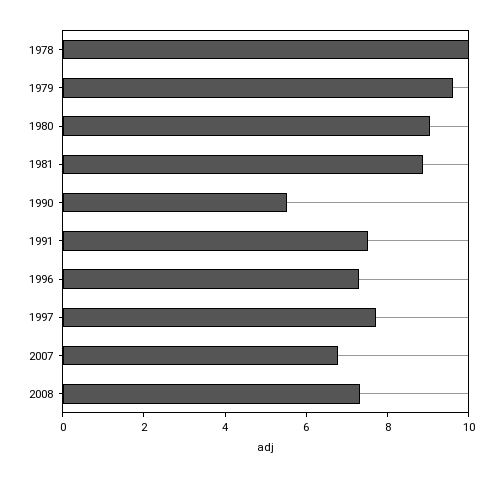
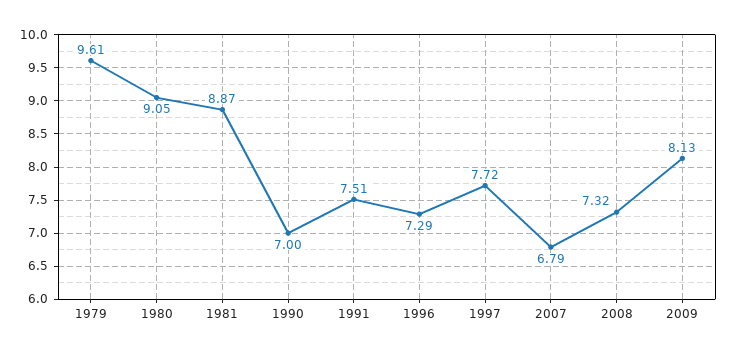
1978: 10 -> none
1990: 5.5 -> 7
2009: none -> 8.13

